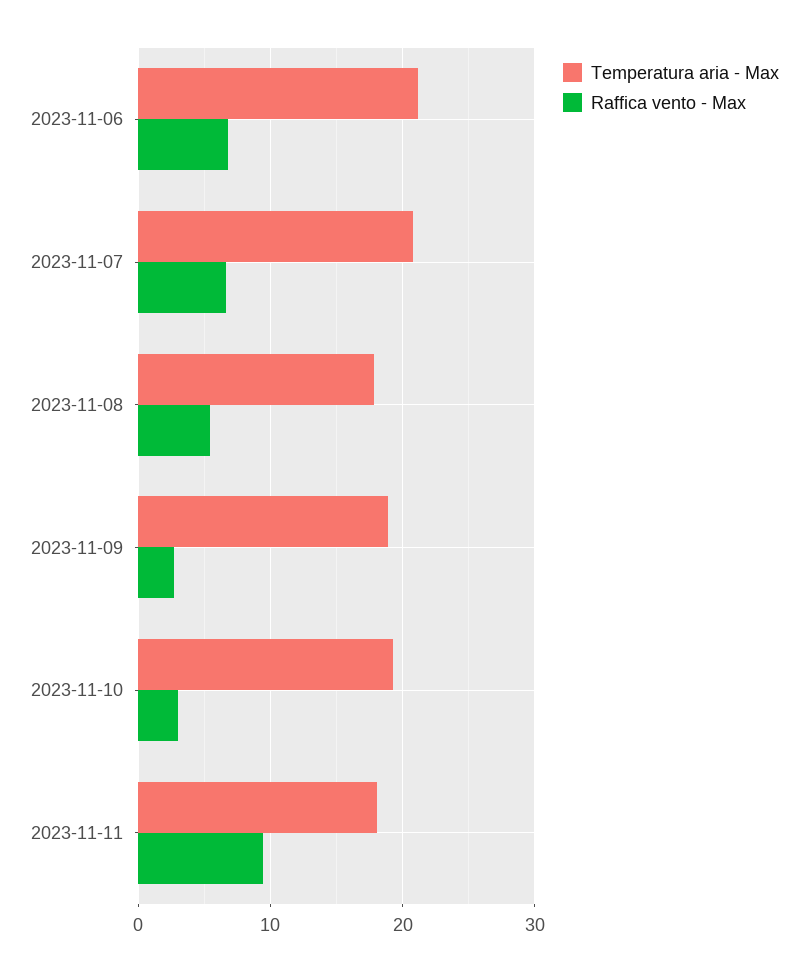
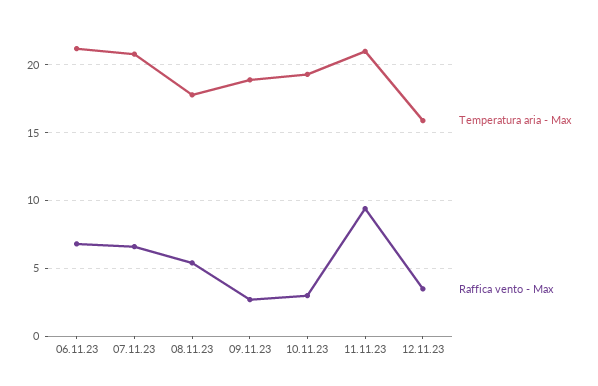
Temperatura aria - Max, 2023-11-11: 18 -> 21
Temperatura aria - Max, 12.11.23: none -> 16
Raffica vento - Max, 12.11.23: none -> 3.5

